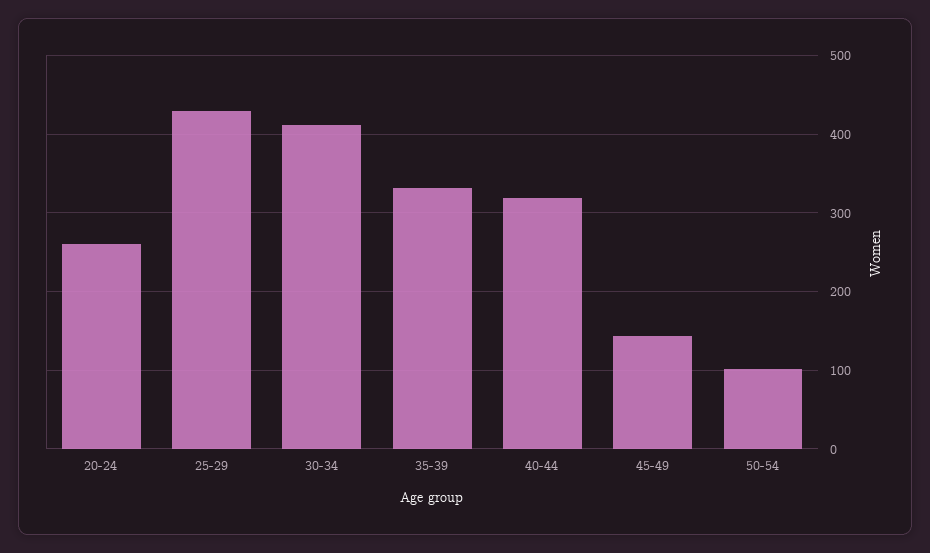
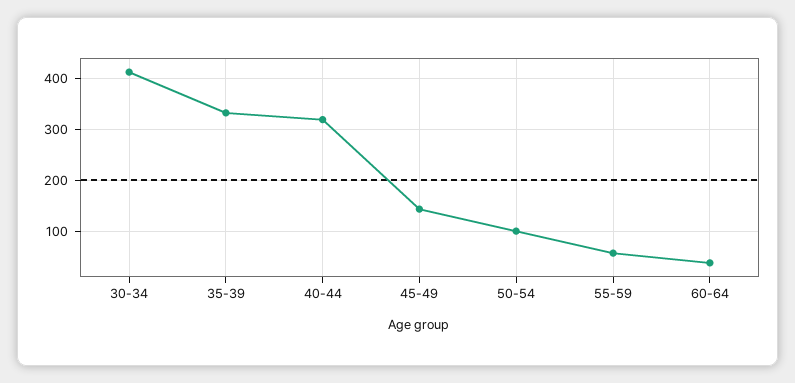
20-24: 260 -> none
25-29: 430 -> none
55-59: none -> 60
60-64: none -> 40

